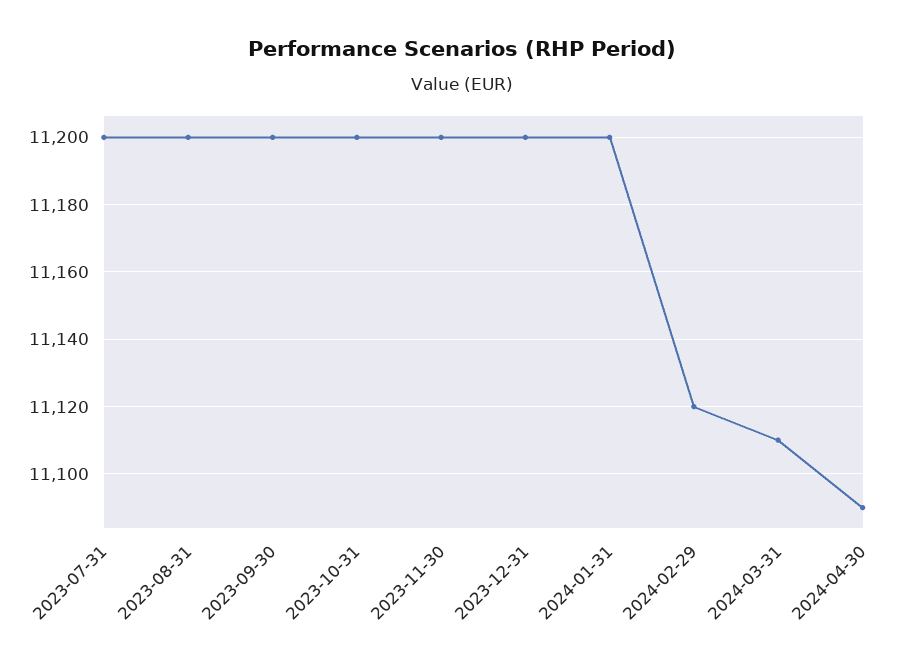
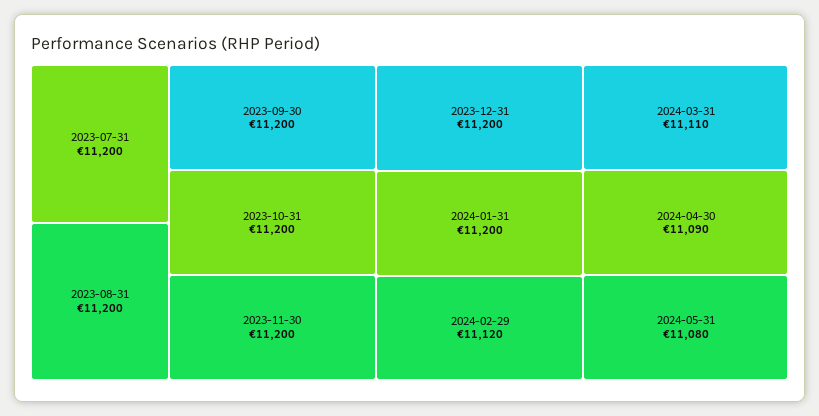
2024-05-31: none -> 11080

